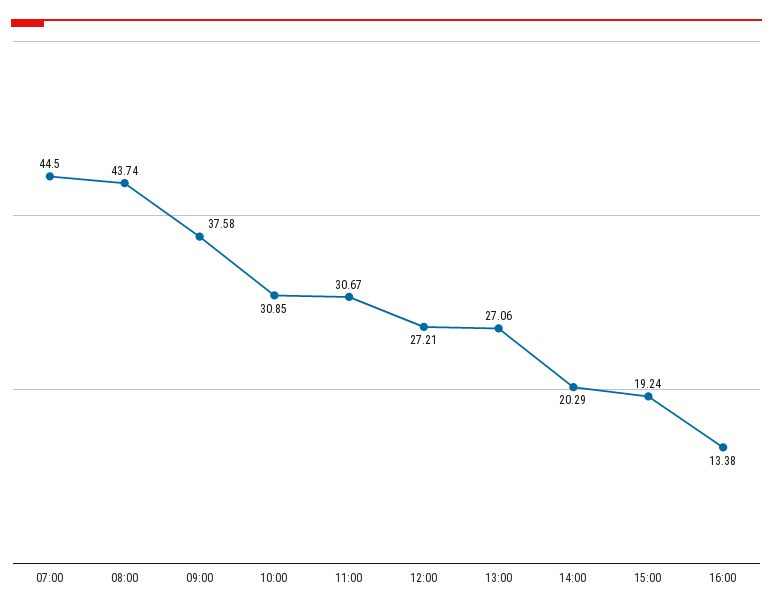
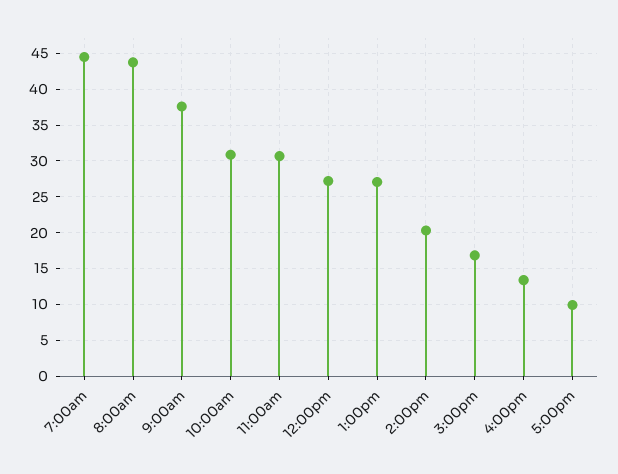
15:00: 19.24 -> 17
5:00pm: none -> 10

